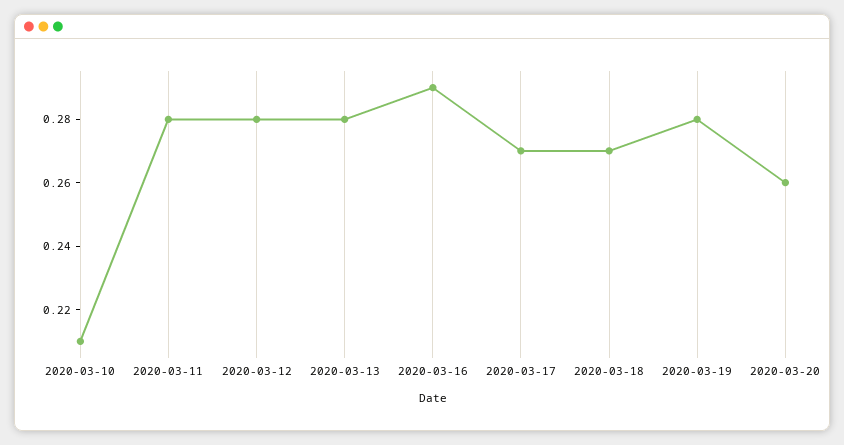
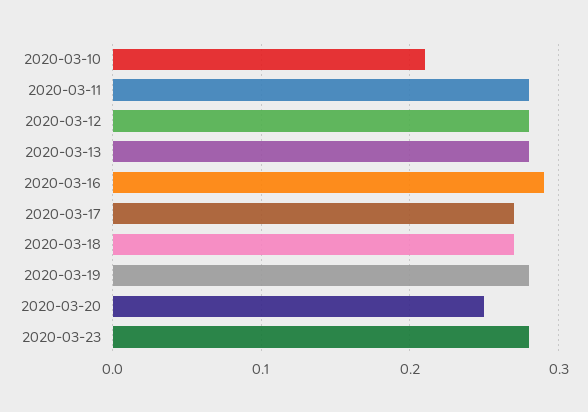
2020-03-20: 0.26 -> 0.25
2020-03-23: none -> 0.28

